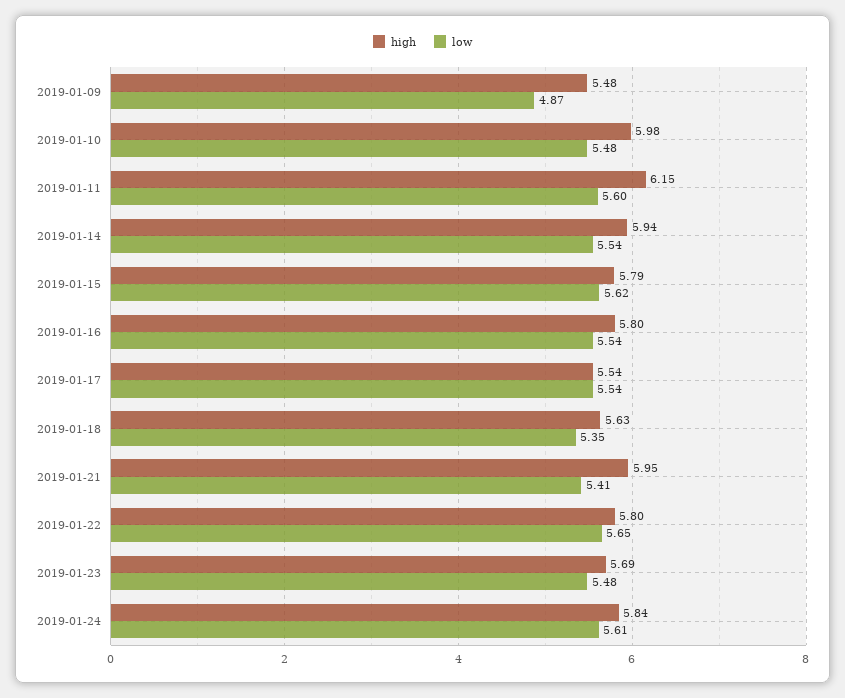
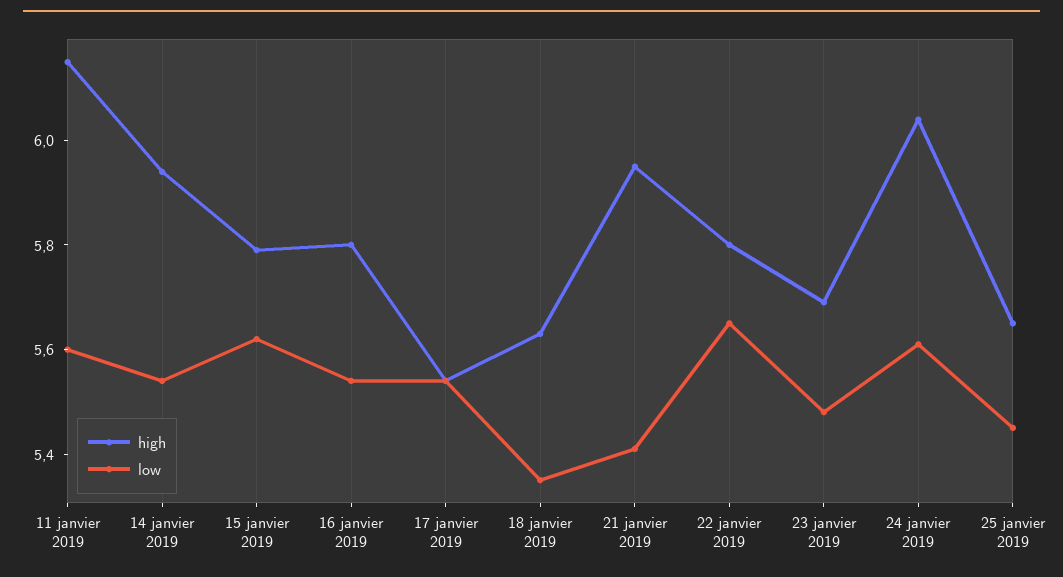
high, 2019-01-09: 5.48 -> none
low, 2019-01-09: 4.87 -> none
high, 2019-01-10: 5.98 -> none
low, 2019-01-10: 5.48 -> none
high, 2019-01-24: 5.84 -> 6.05
high, 25 janvier 2019: none -> 5.65
low, 25 janvier 2019: none -> 5.45

